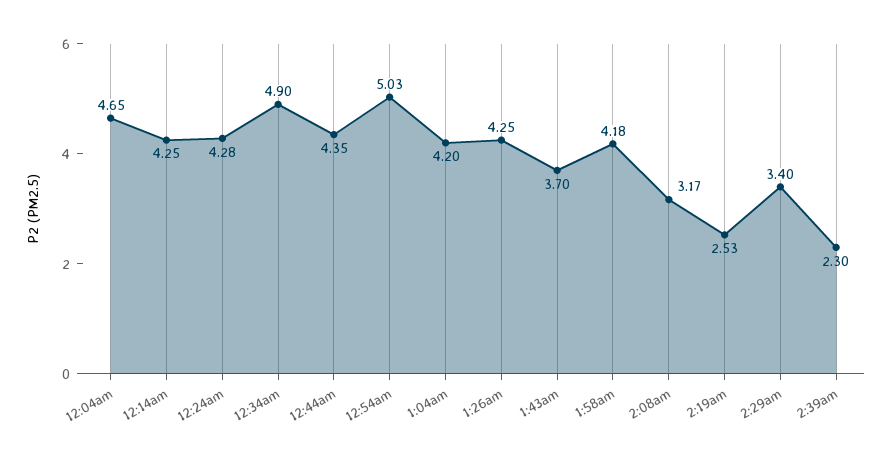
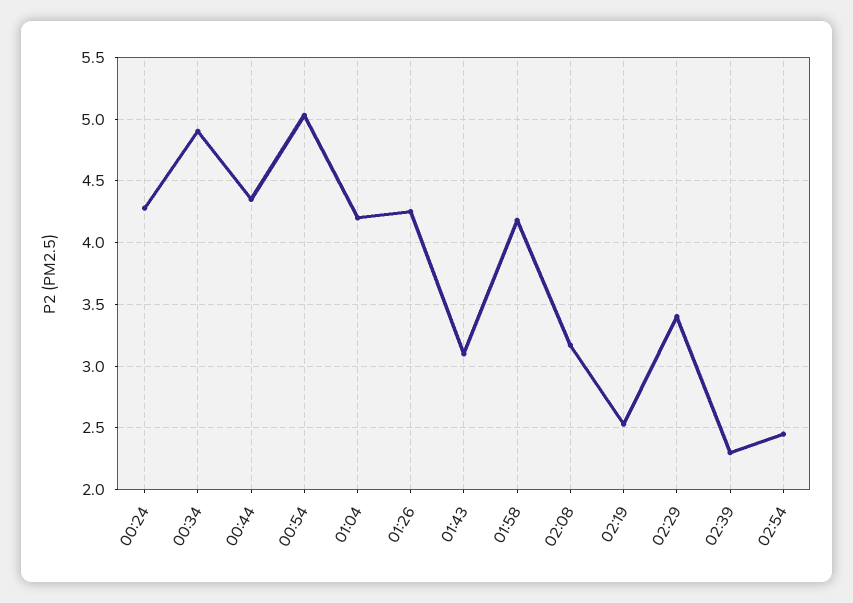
12:04am: 4.65 -> none
12:14am: 4.25 -> none
1:43am: 3.7 -> 3.1
02:54: none -> 2.45

